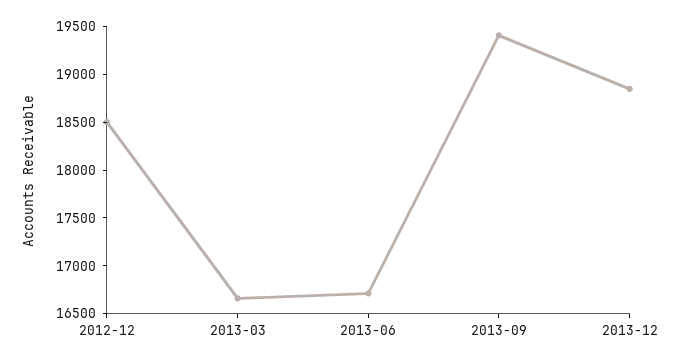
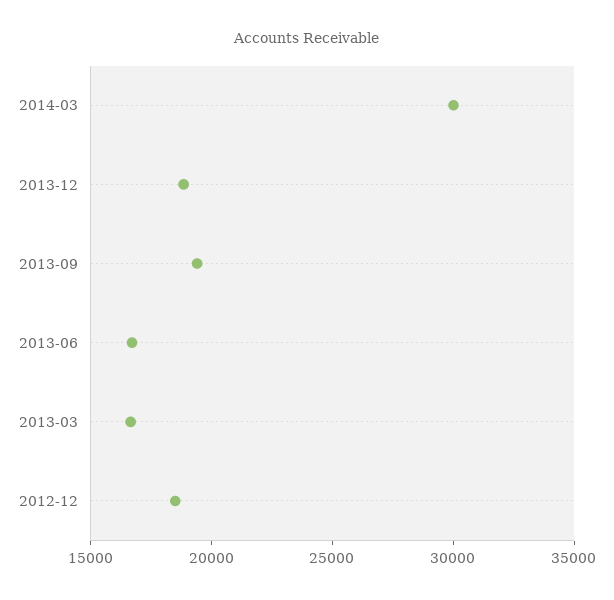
2014-03: none -> 30000

